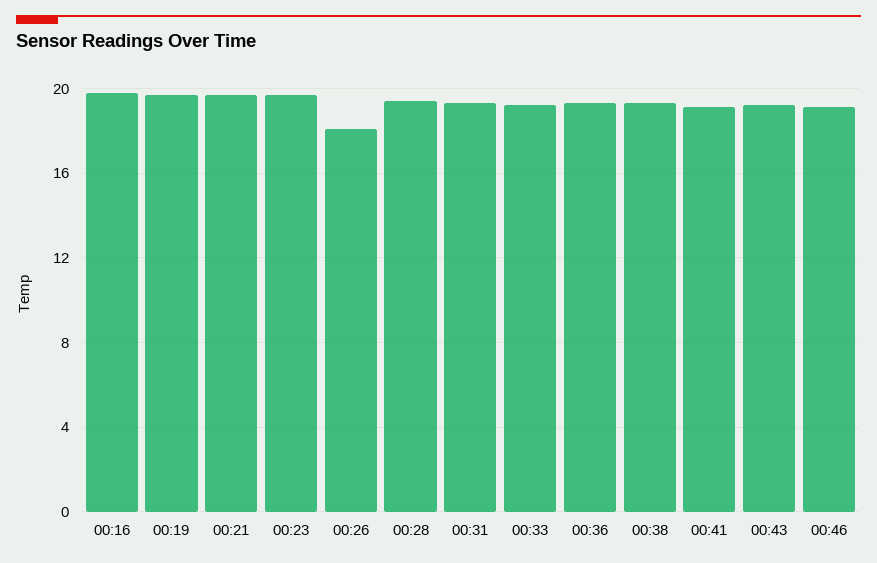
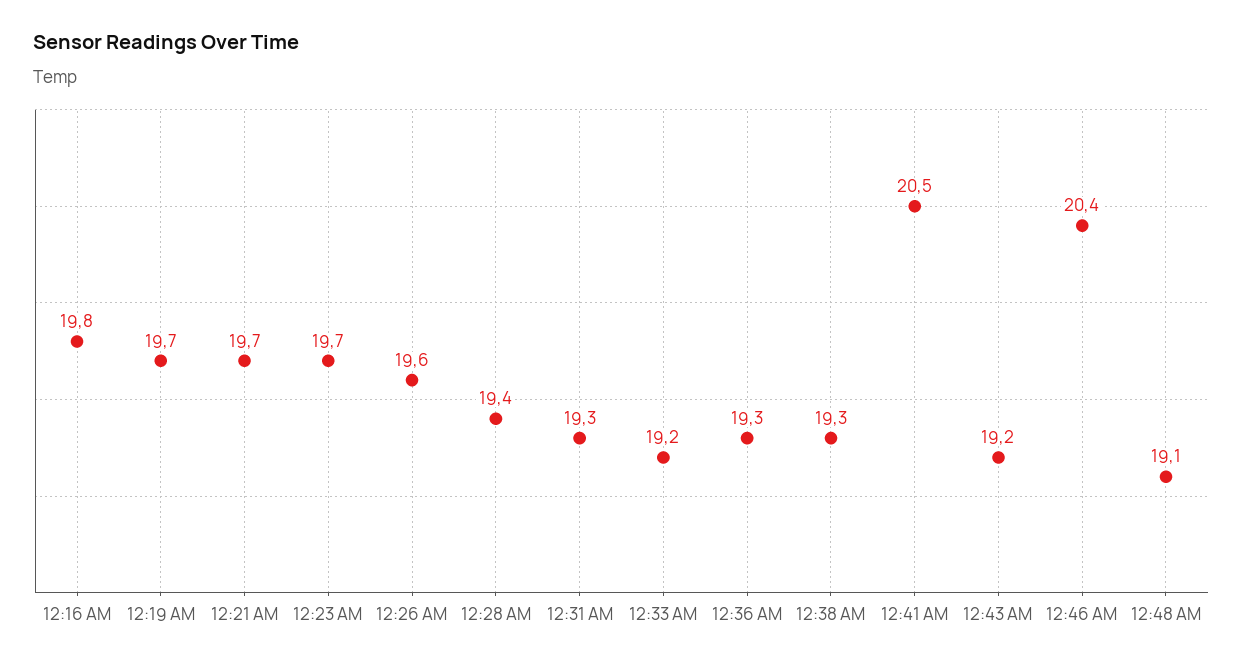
00:26: 18 -> 19.6
00:41: 19 -> 20.5
00:46: 19 -> 20.4
12:48 AM: none -> 19.1

